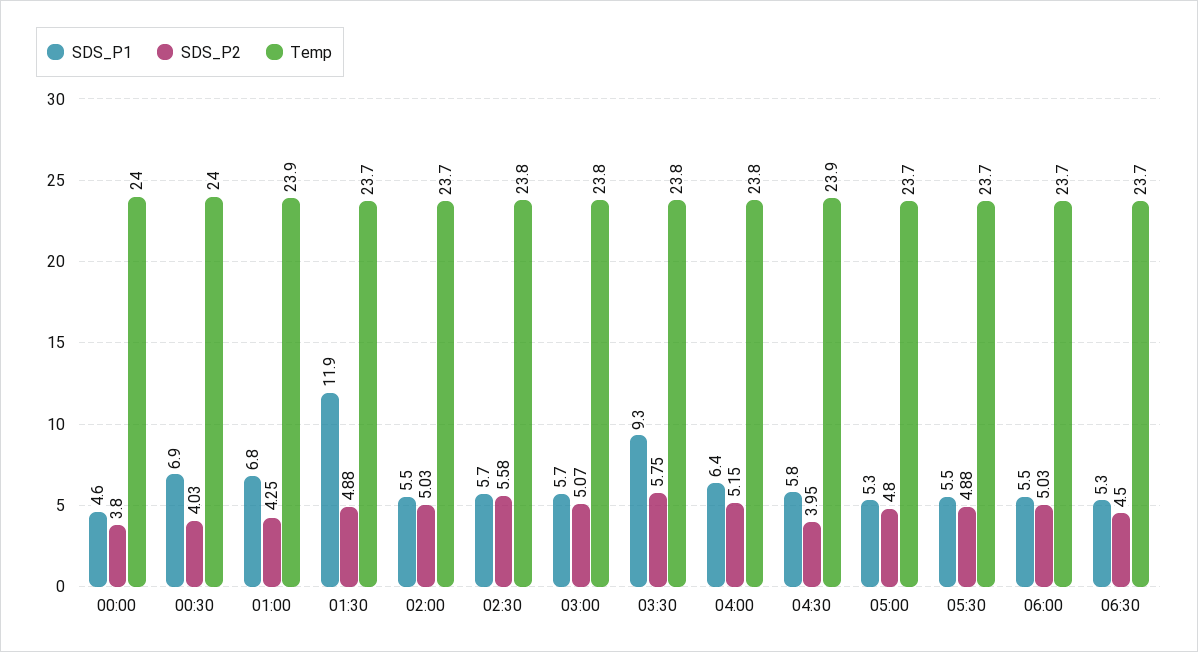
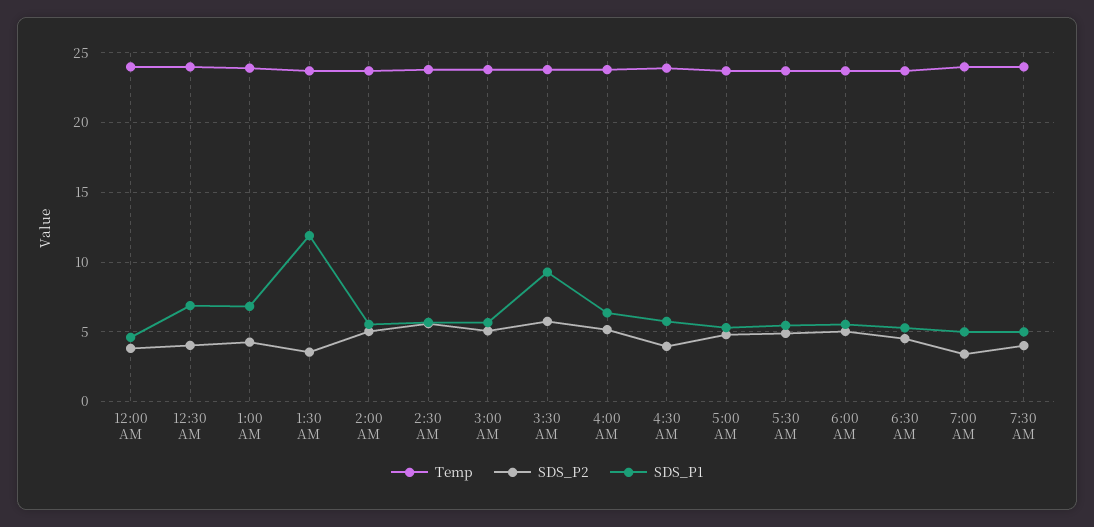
SDS_P2, 01:30: 4.88 -> 3.5
Temp, 7:00 AM: none -> 24
SDS_P2, 7:00 AM: none -> 3.5
SDS_P1, 7:00 AM: none -> 5
Temp, 7:30 AM: none -> 24
SDS_P2, 7:30 AM: none -> 4
SDS_P1, 7:30 AM: none -> 5

